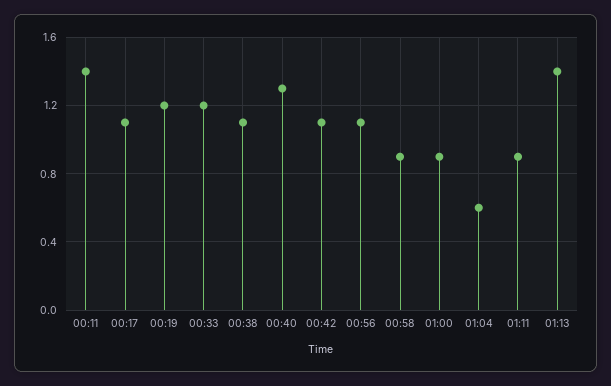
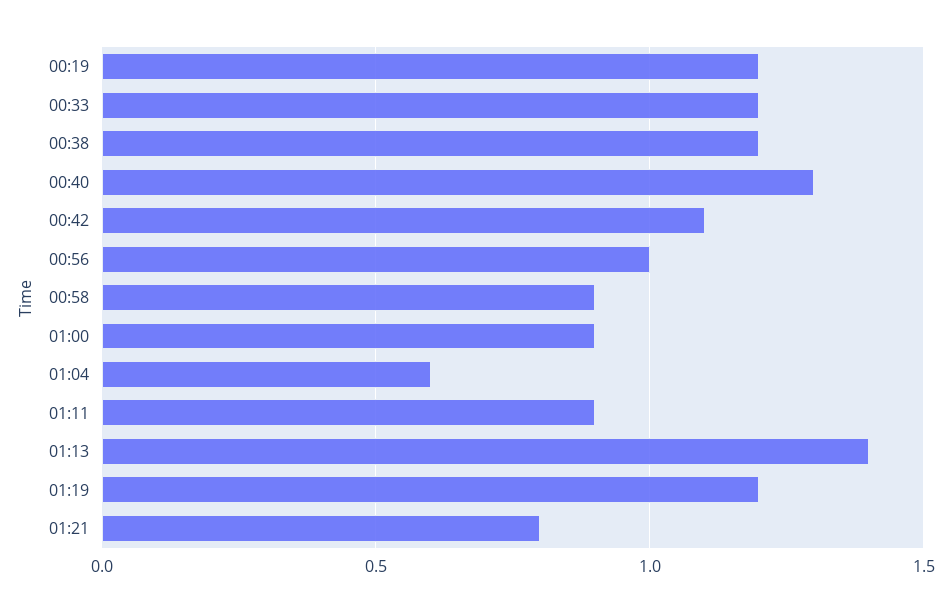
00:11: 1.4 -> none
00:17: 1.1 -> none
00:38: 1.1 -> 1.2
00:56: 1.1 -> 1
01:19: none -> 1.2
01:21: none -> 0.8

